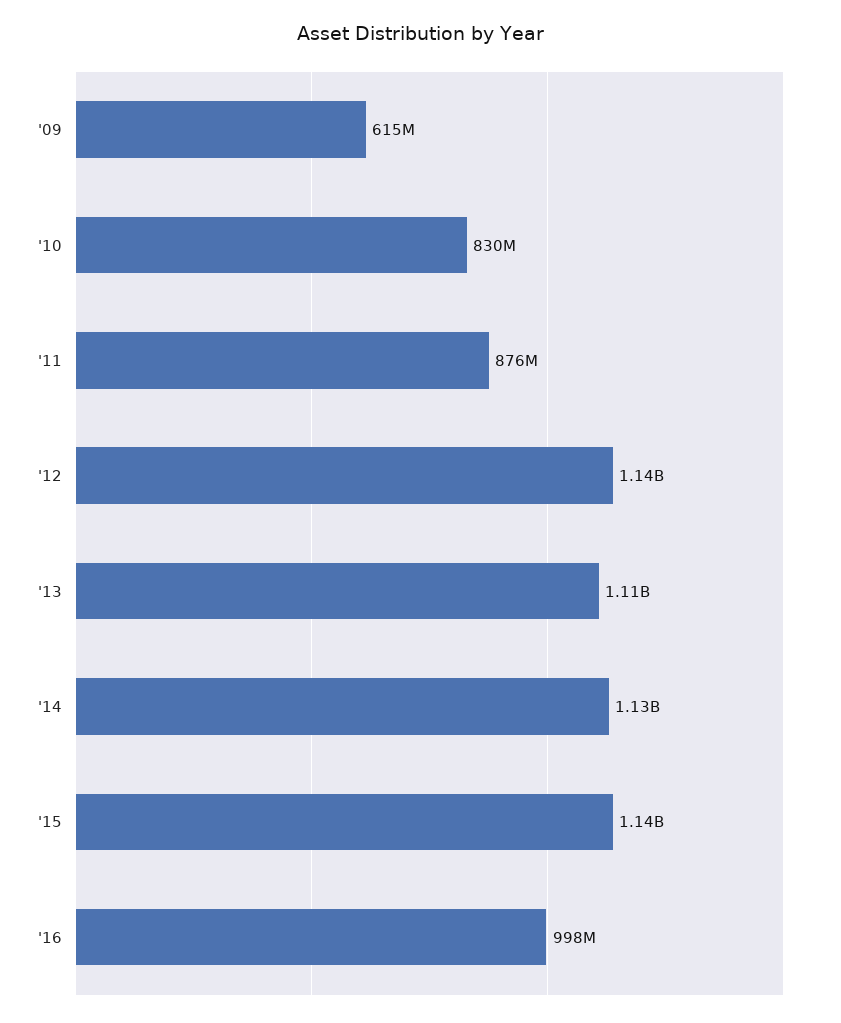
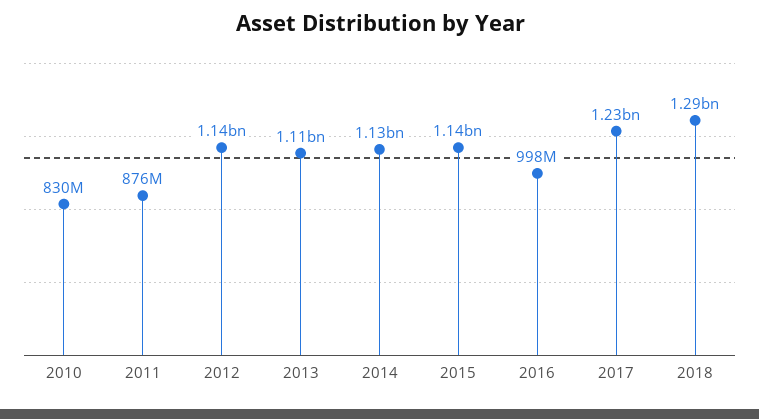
'09: 615000000 -> none
2017: none -> 1230000000
2018: none -> 1290000000

